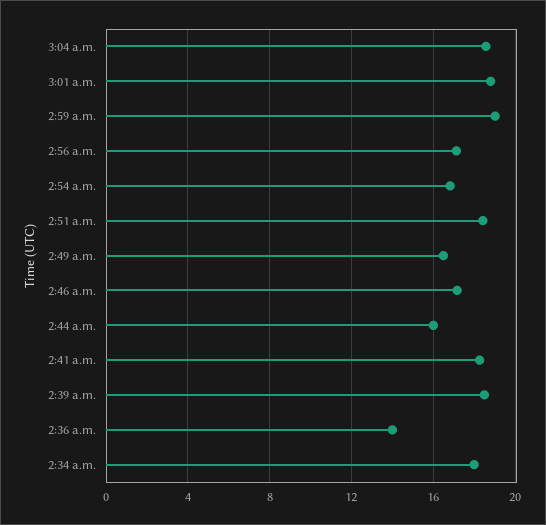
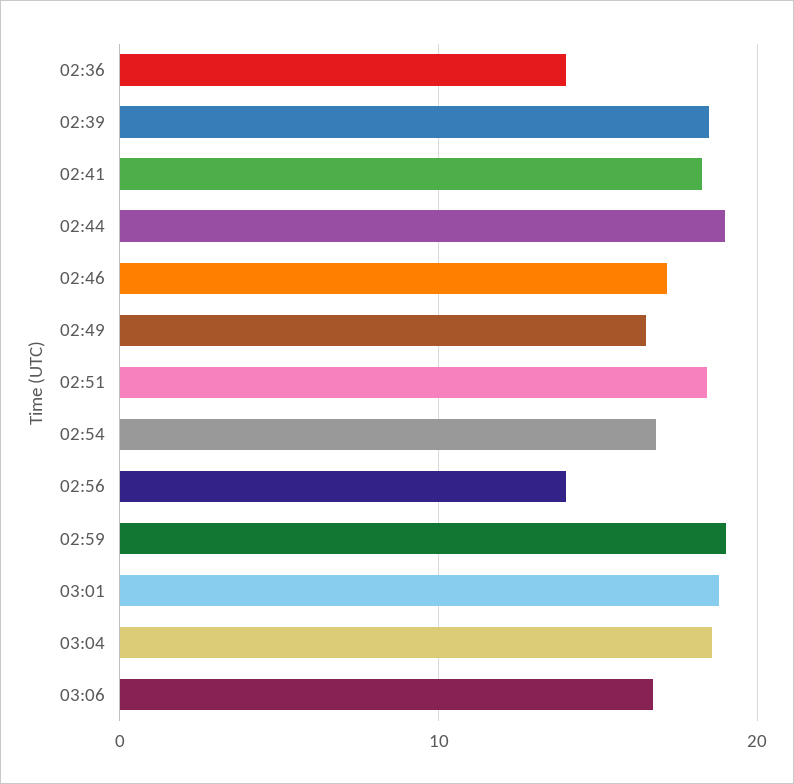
2:56 a.m.: 17 -> 14
2:44 a.m.: 16 -> 19
2:34 a.m.: 18 -> none
03:06: none -> 17

